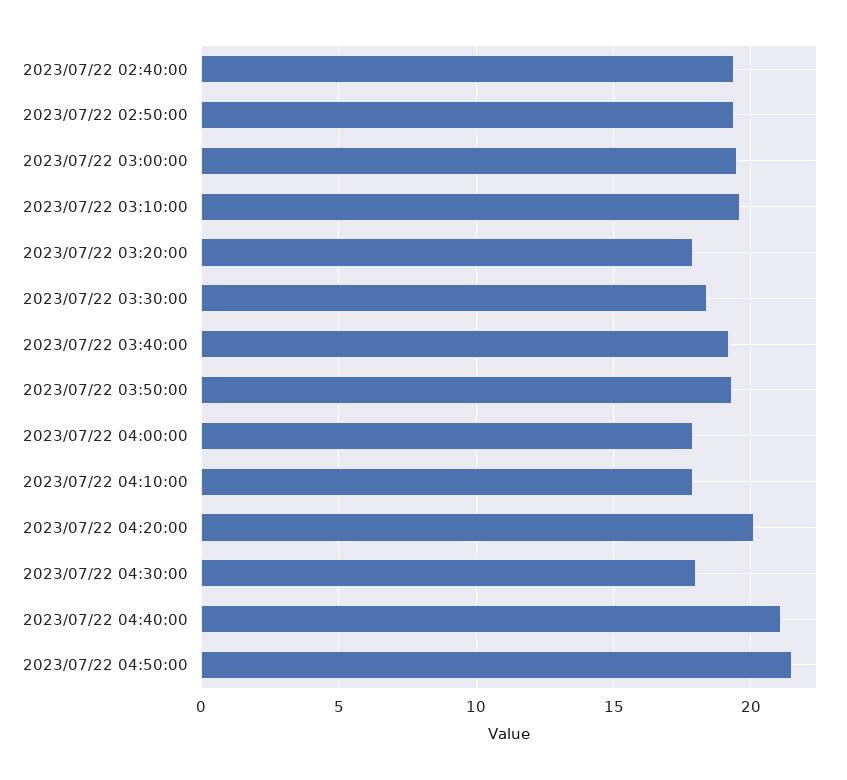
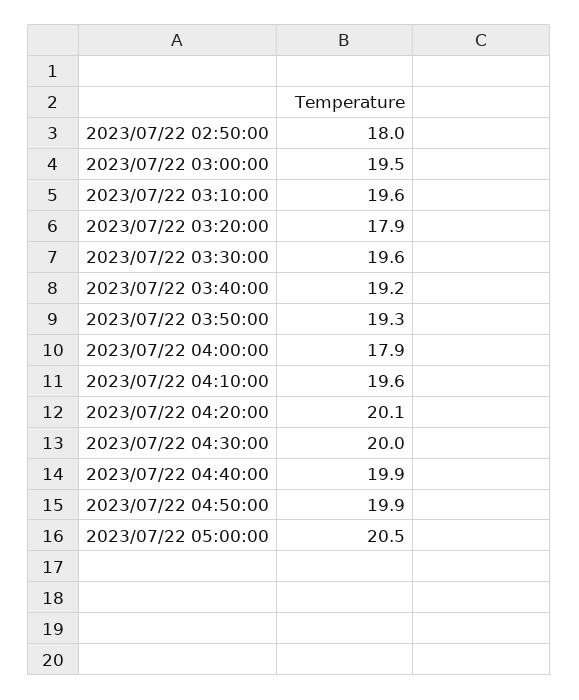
2023/07/22 02:40:00: 19.5 -> none
2023/07/22 02:50:00: 19.5 -> 18
2023/07/22 03:30:00: 18.5 -> 19.6
2023/07/22 04:10:00: 18 -> 19.6
2023/07/22 04:30:00: 18 -> 20
2023/07/22 04:40:00: 21 -> 19.9
2023/07/22 04:50:00: 21.5 -> 19.9
2023/07/22 05:00:00: none -> 20.5

